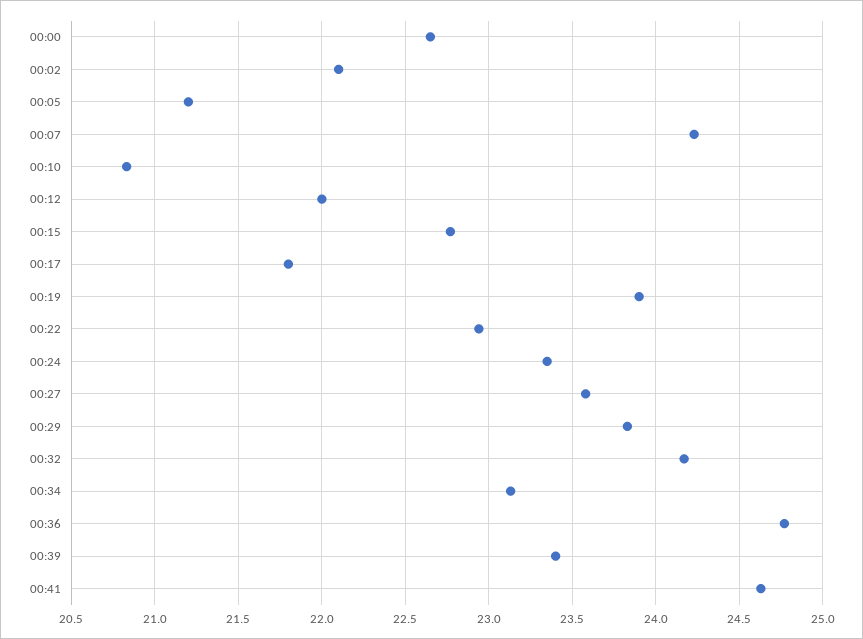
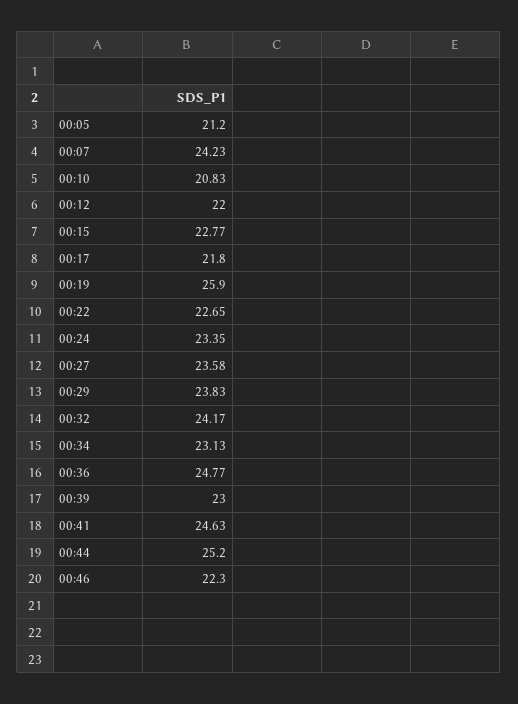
00:00: 22.65 -> none
00:02: 22.1 -> none
00:19: 23.9 -> 25.9
00:22: 22.95 -> 22.65
00:39: 23.4 -> 23
00:44: none -> 25.2
00:46: none -> 22.3

